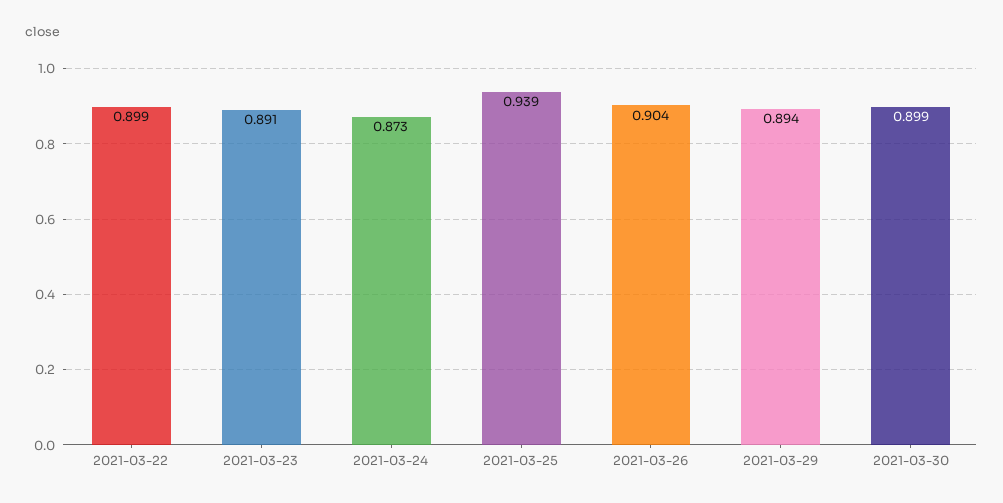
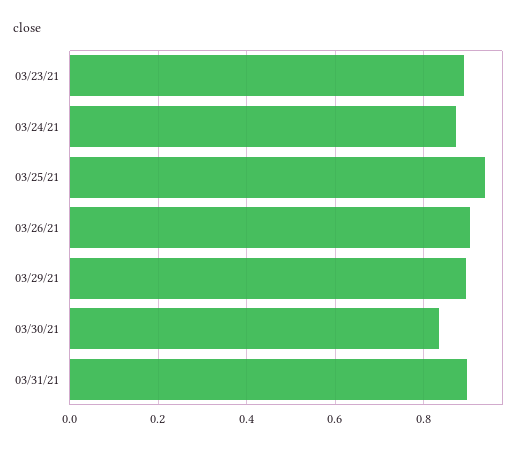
2021-03-22: 0.899 -> none
2021-03-30: 0.899 -> 0.84
03/31/21: none -> 0.9

